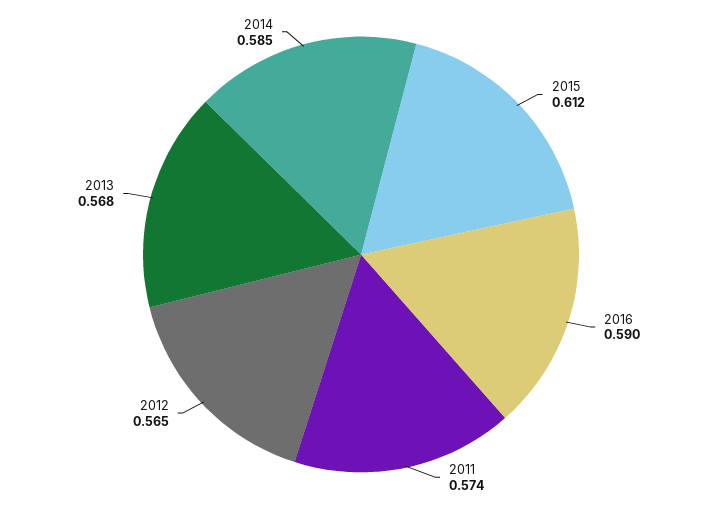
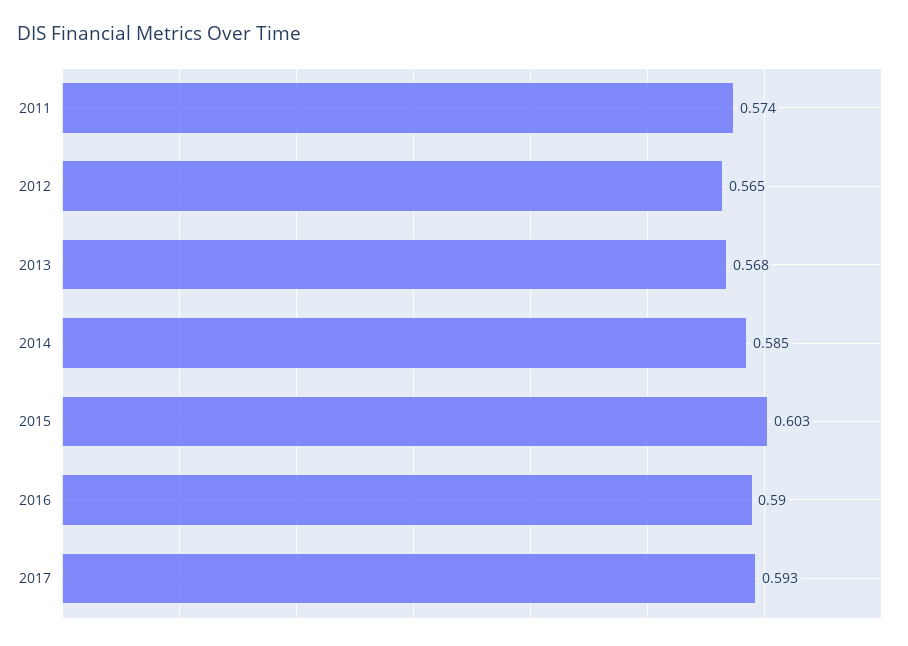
2015: 0.612 -> 0.603
2017: none -> 0.593

